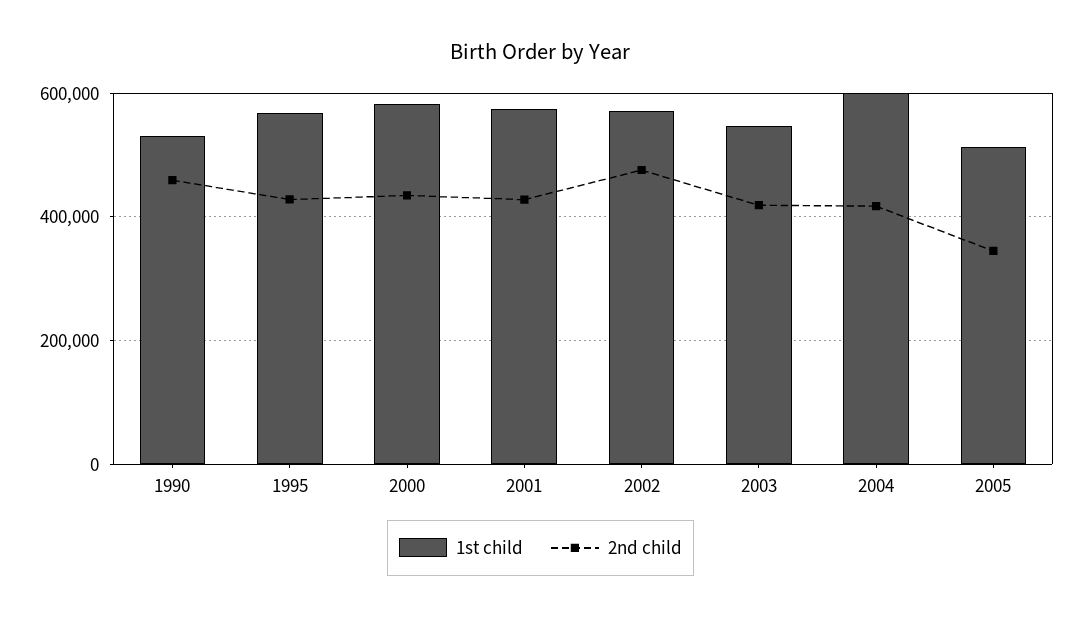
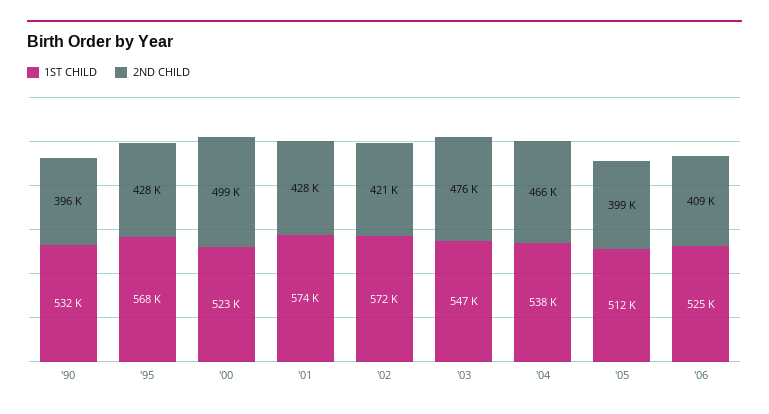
2nd child, 1990: 460000 -> 396000
1st child, 2000: 580000 -> 523000
2nd child, 2000: 440000 -> 499000
2nd child, 2002: 480000 -> 421000
2nd child, 2003: 420000 -> 476000
1st child, 2004: 600000 -> 538000
2nd child, 2004: 420000 -> 466000
2nd child, 2005: 340000 -> 399000
1st child, '06: none -> 525000
2nd child, '06: none -> 409000

